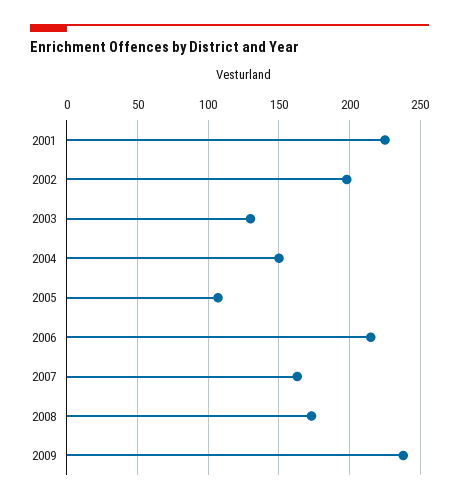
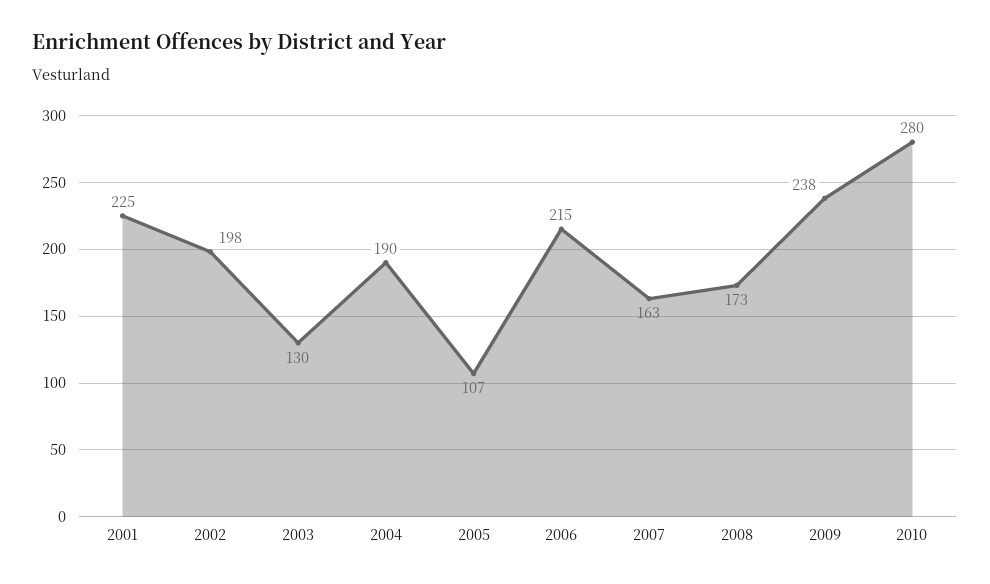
2004: 150 -> 190
2010: none -> 280

